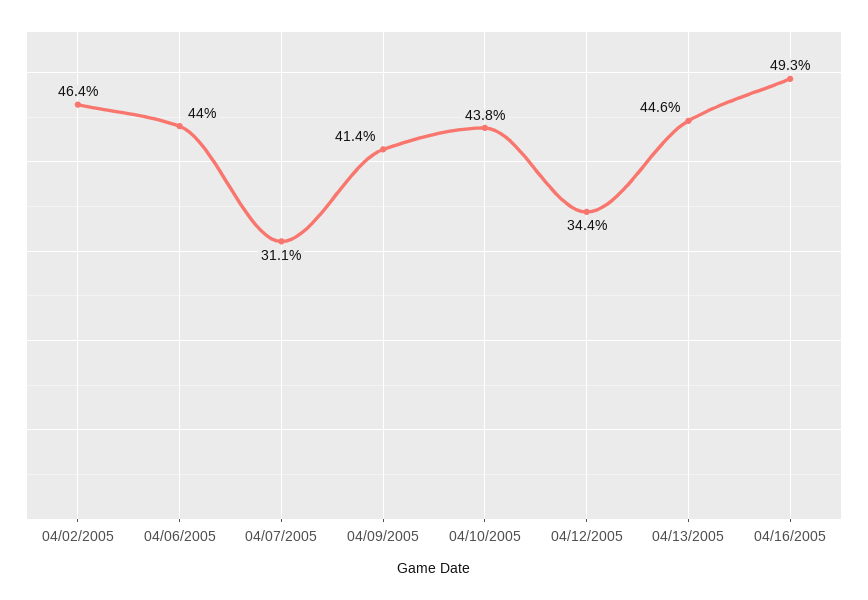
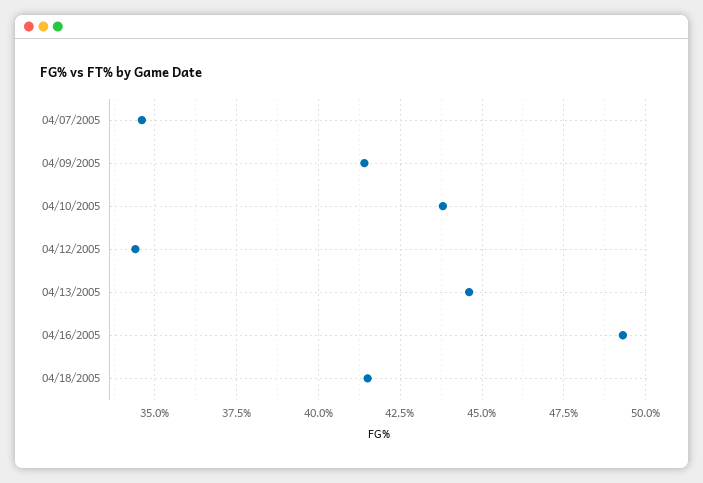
04/02/2005: 46.4 -> none
04/06/2005: 44 -> none
04/07/2005: 31.1 -> 34.5
04/18/2005: none -> 41.5

